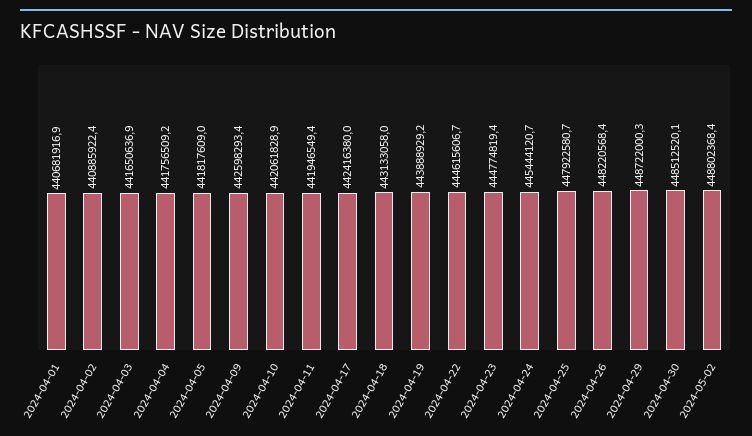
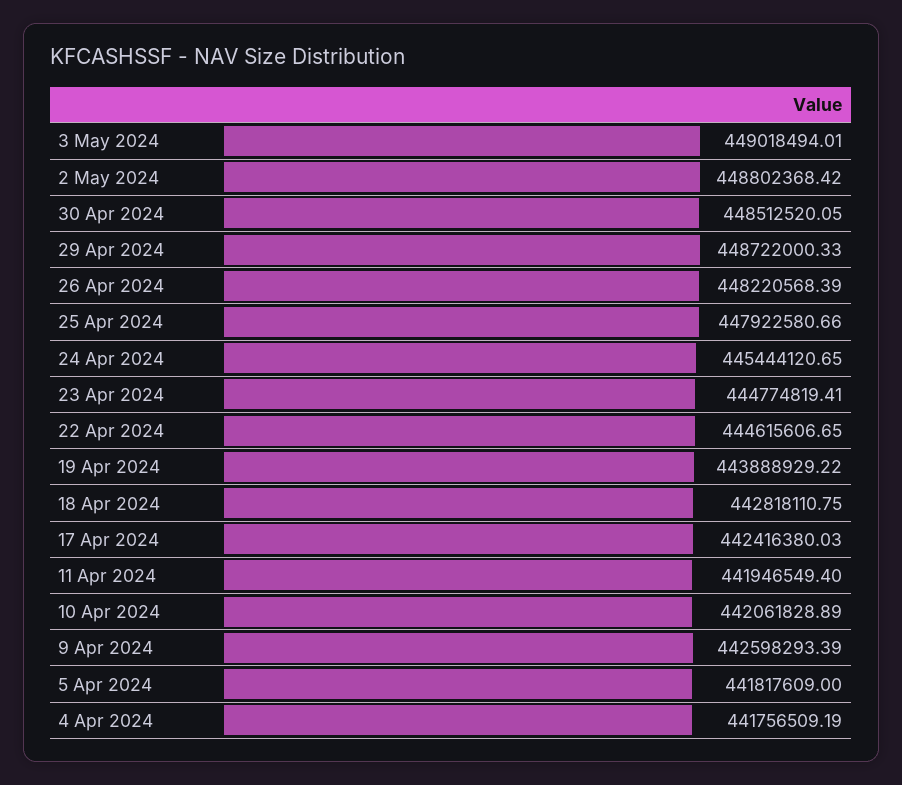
2024-04-01: 440681916.9 -> none
2024-04-02: 440885922.4 -> none
2024-04-03: 441650636.9 -> none
2024-04-18: 443133058 -> 442818110.75
3 May 2024: none -> 449018494.01

